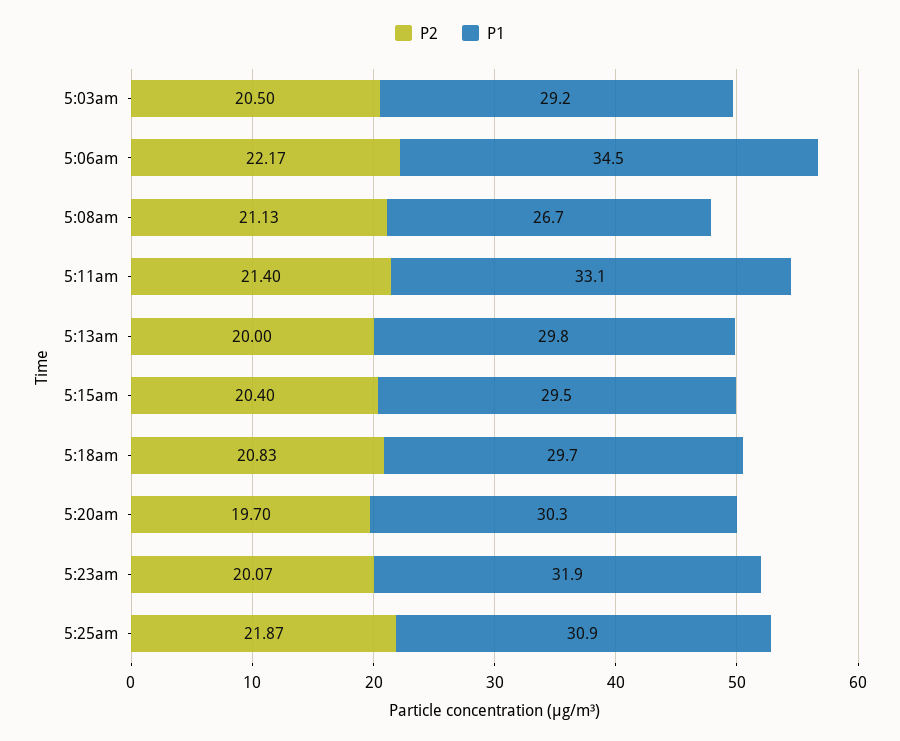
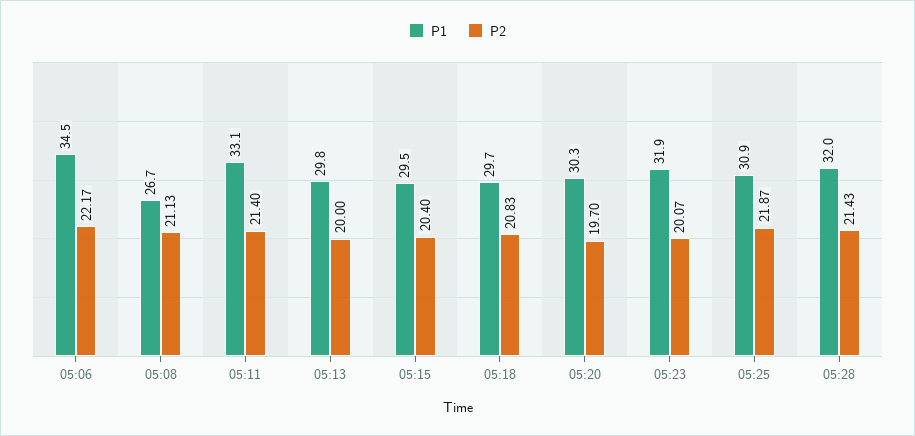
P2, 5:03am: 20.5 -> none
P1, 5:03am: 29.2 -> none
P1, 05:28: none -> 32
P2, 05:28: none -> 21.43

